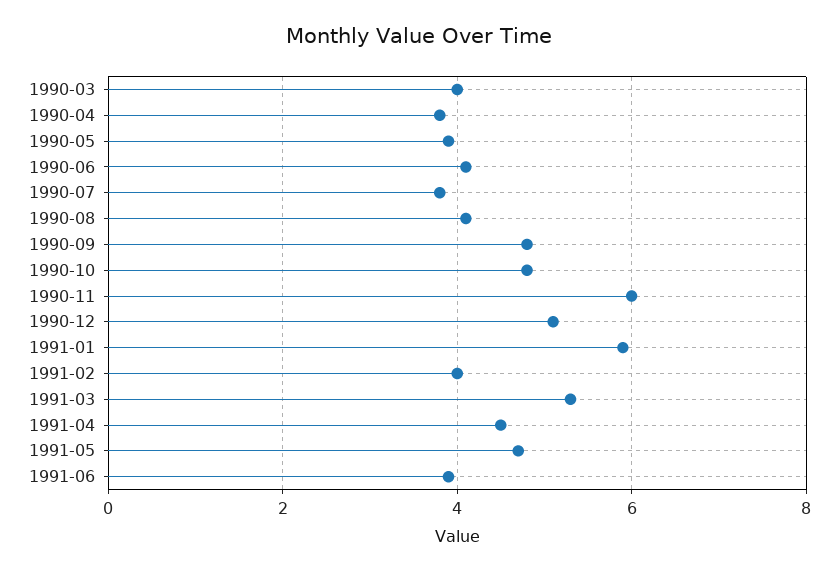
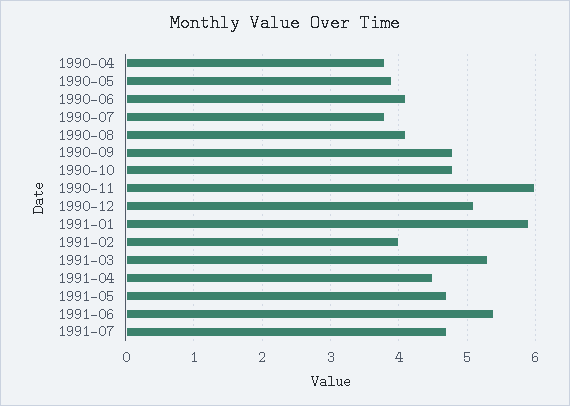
1990-03: 4 -> none
1991-06: 4 -> 5.4
1991-07: none -> 4.7

